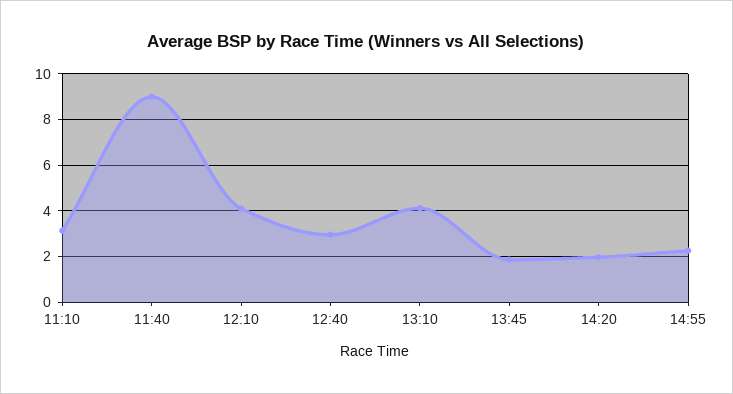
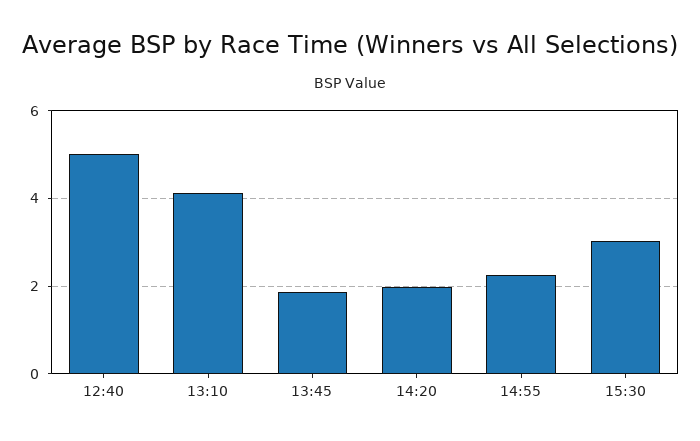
11:10: 3 -> none
11:40: 9 -> none
12:10: 4 -> none
12:40: 3 -> 5
15:30: none -> 3

